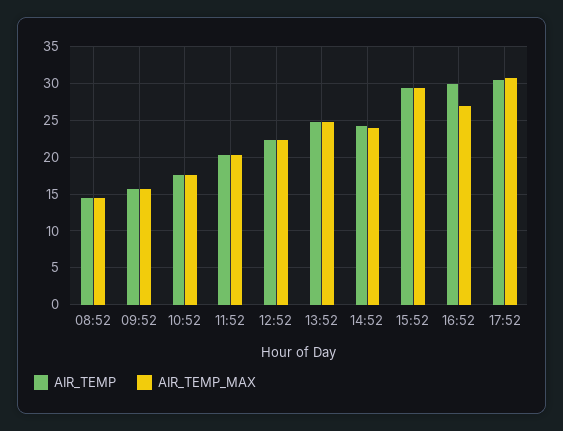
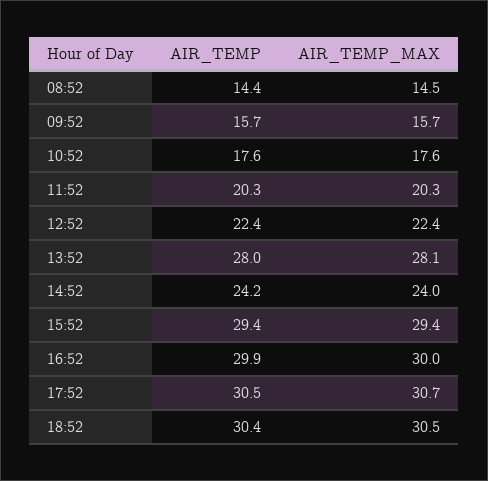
AIR_TEMP, 13:52: 25 -> 28
AIR_TEMP_MAX, 13:52: 25 -> 28.1
AIR_TEMP_MAX, 16:52: 27 -> 30
AIR_TEMP, 18:52: none -> 30.4
AIR_TEMP_MAX, 18:52: none -> 30.5

